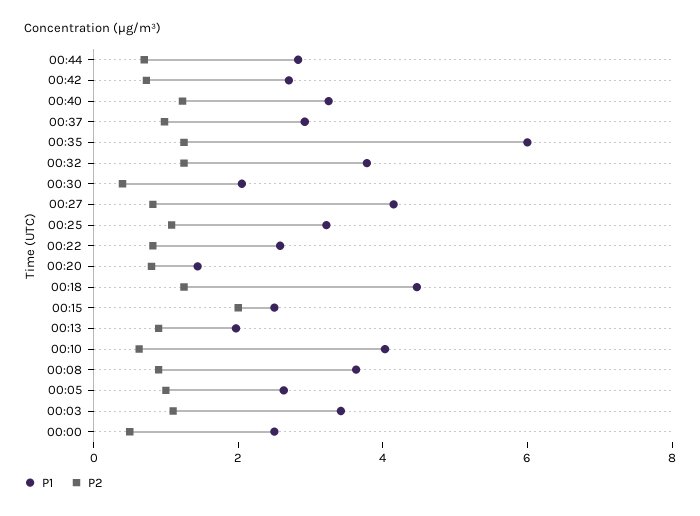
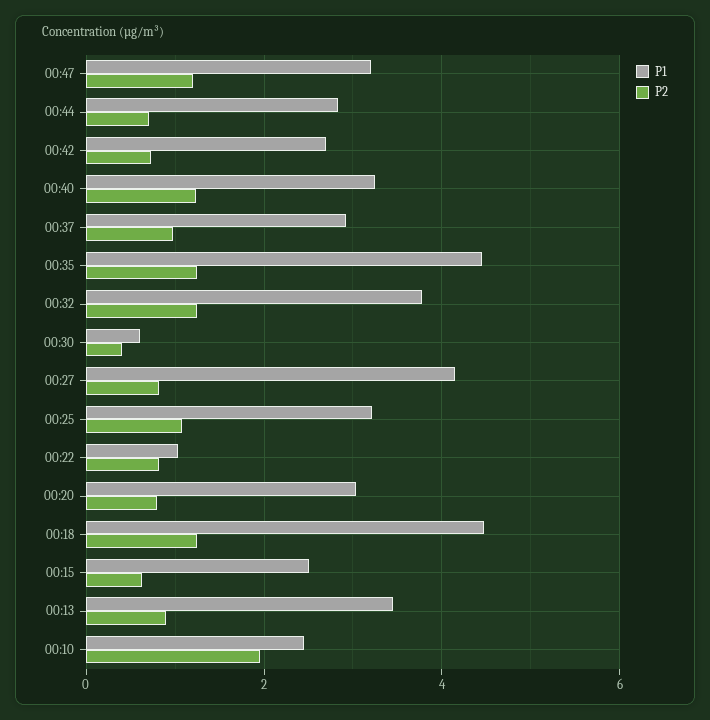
P1, 00:35: 6 -> 4.4
P1, 00:30: 2 -> 0.6
P1, 00:22: 2.5 -> 1
P1, 00:20: 1.5 -> 3
P2, 00:15: 2 -> 0.6
P1, 00:13: 2 -> 3.4
P1, 00:10: 4 -> 2.4
P2, 00:10: 0.5 -> 2
P1, 00:08: 3.5 -> none
P2, 00:08: 1 -> none
P1, 00:05: 2.5 -> none
P2, 00:05: 1 -> none
P1, 00:03: 3.5 -> none
P2, 00:03: 1 -> none
P1, 00:00: 2.5 -> none
P2, 00:00: 0.5 -> none
P1, 00:47: none -> 3.2
P2, 00:47: none -> 1.2

